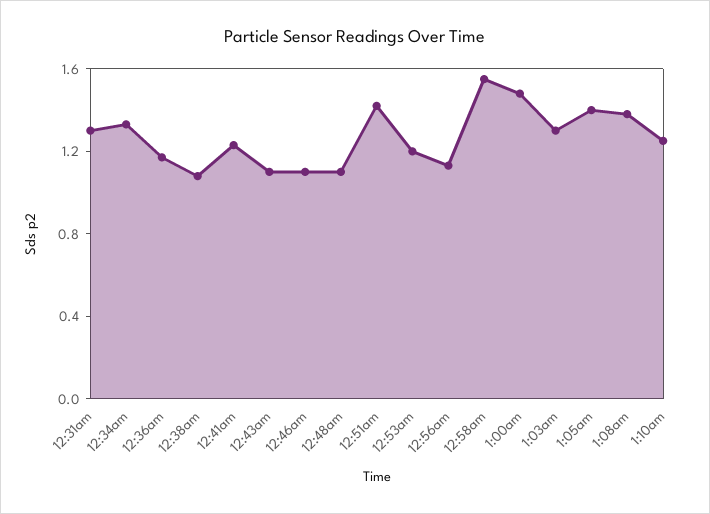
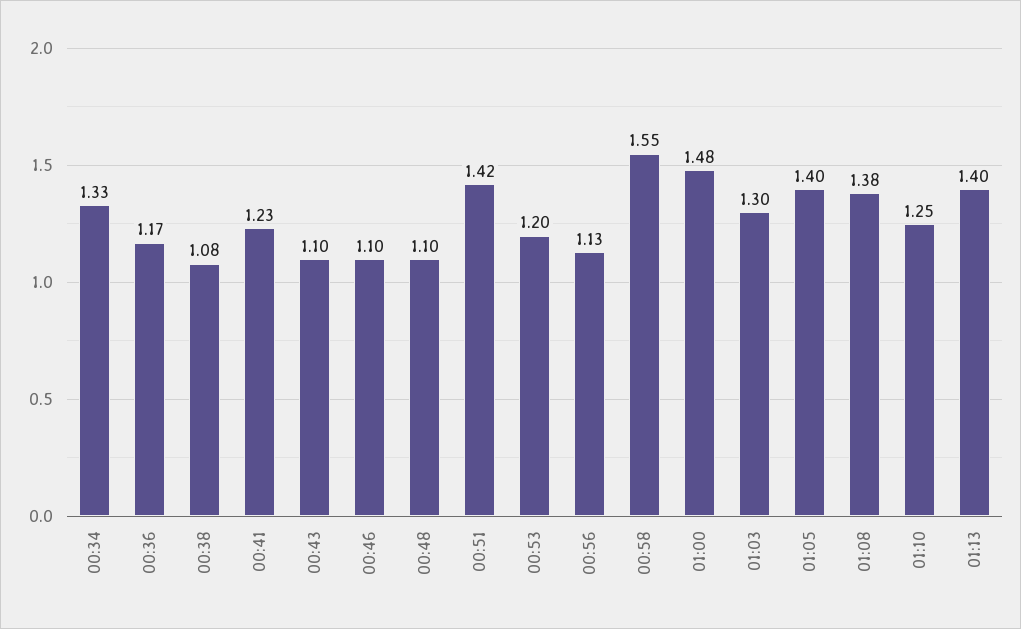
12:31am: 1.3 -> none
01:13: none -> 1.4

